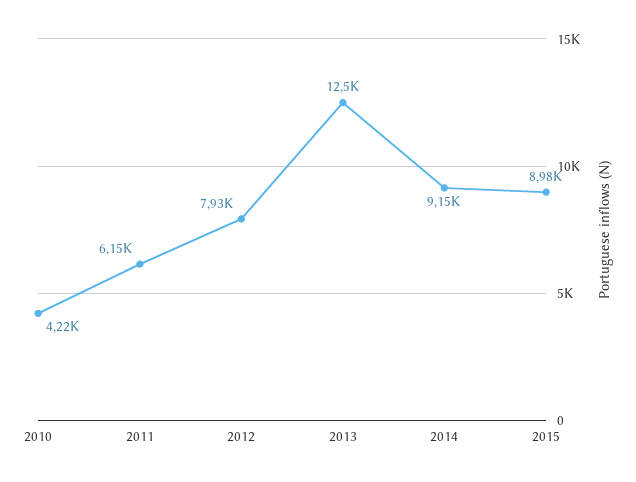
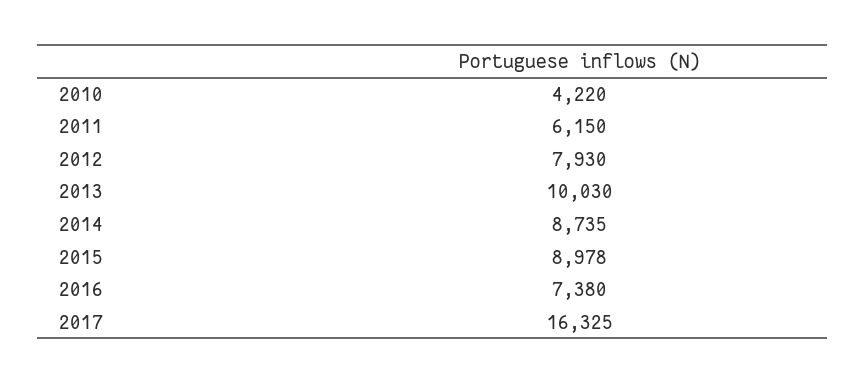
2013: 12500 -> 10030
2014: 9150 -> 8735
2016: none -> 7380
2017: none -> 16325

